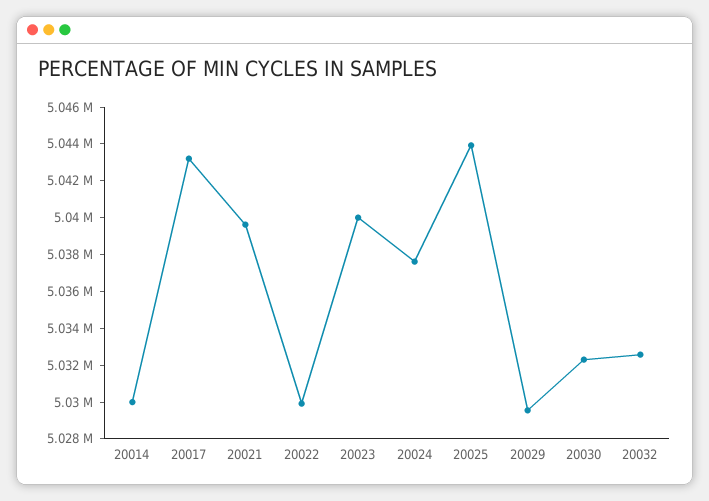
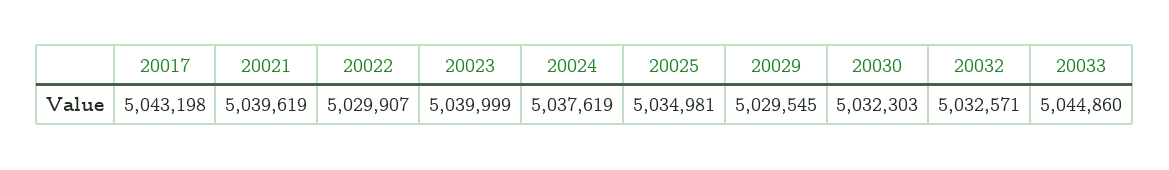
20014: 5030000 -> none
20025: 5044000 -> 5034981
20033: none -> 5044860

